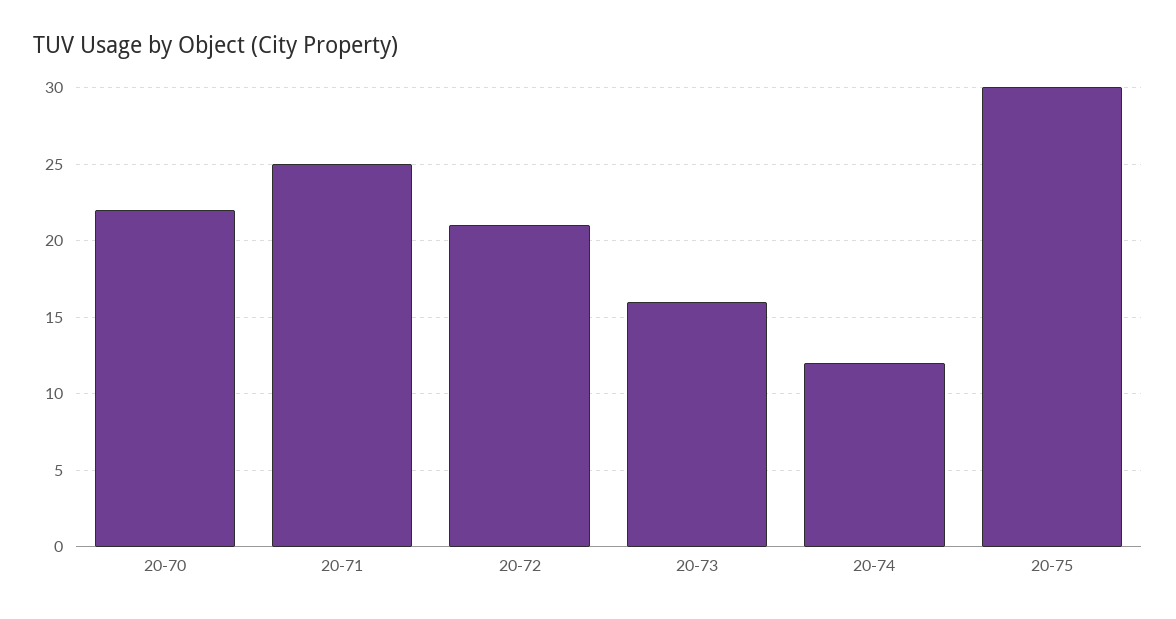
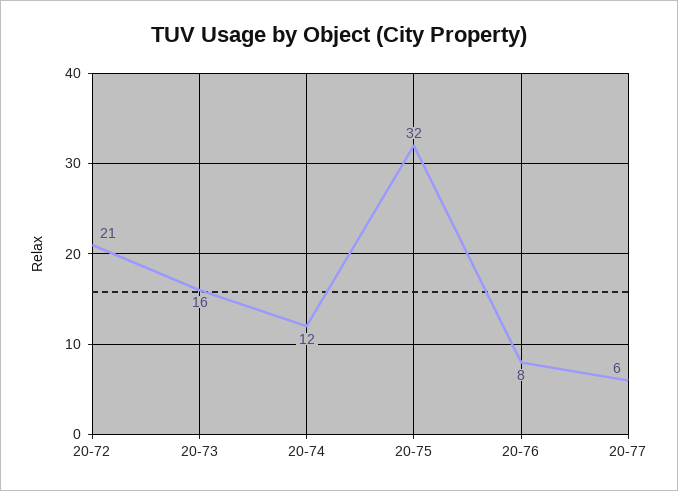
20-70: 22 -> none
20-71: 25 -> none
20-75: 30 -> 32
20-76: none -> 8
20-77: none -> 6

